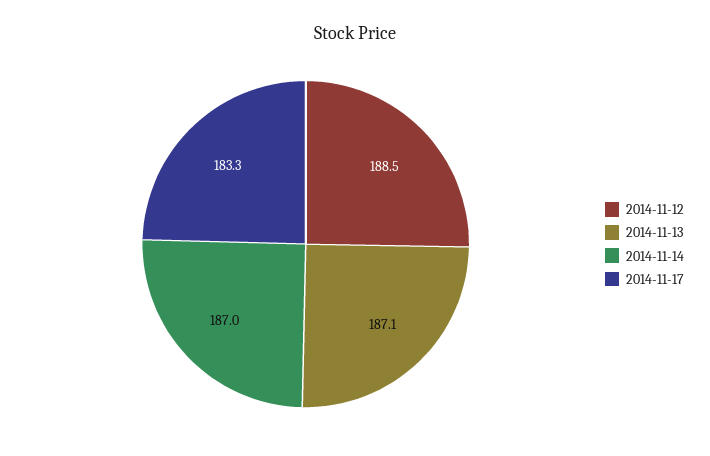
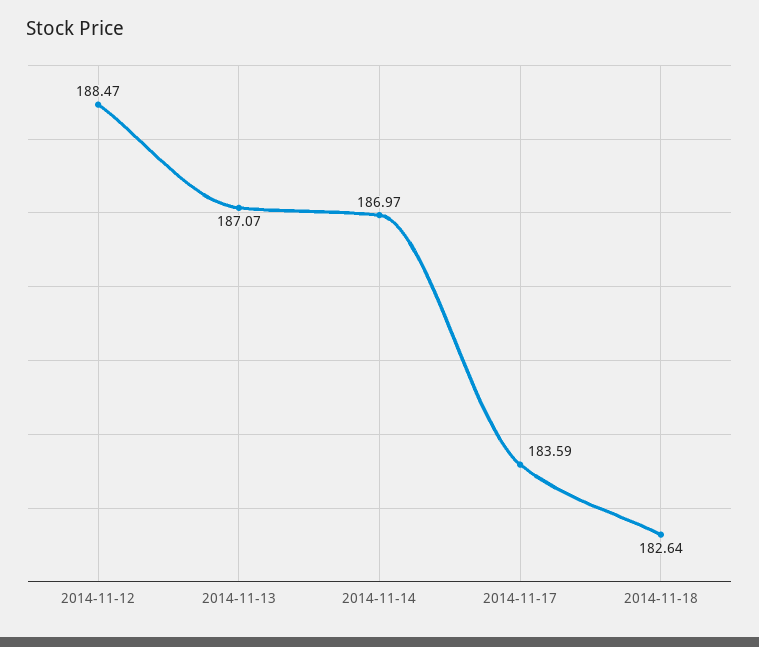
2014-11-17: 183.3 -> 183.59
2014-11-18: none -> 182.64

